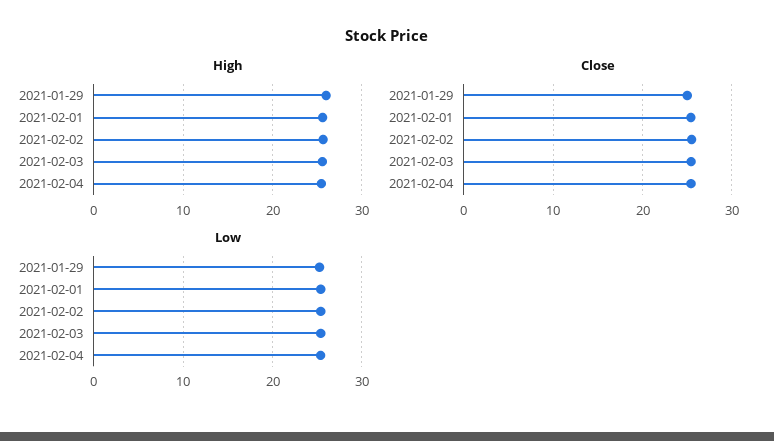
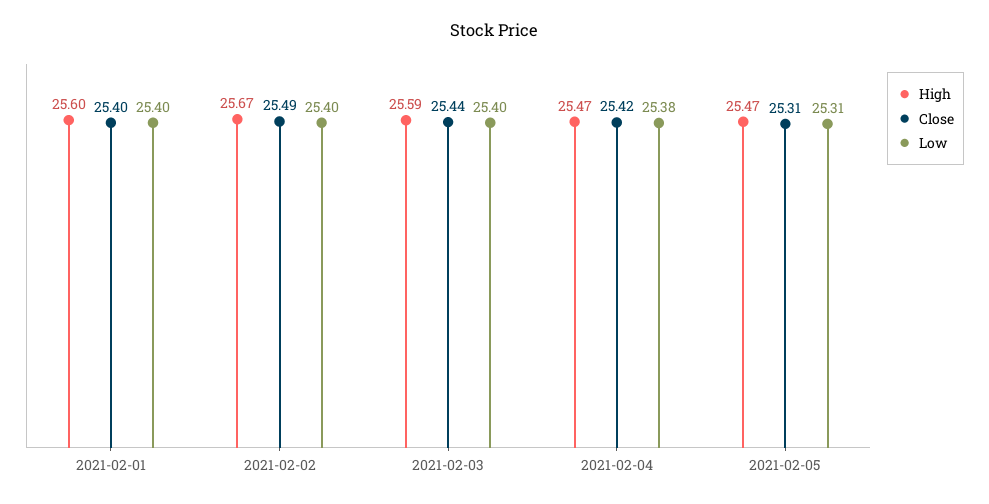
High, 2021-01-29: 26 -> none
Close, 2021-01-29: 25 -> none
Low, 2021-01-29: 25 -> none
High, 2021-02-05: none -> 25.47
Close, 2021-02-05: none -> 25.31
Low, 2021-02-05: none -> 25.31

